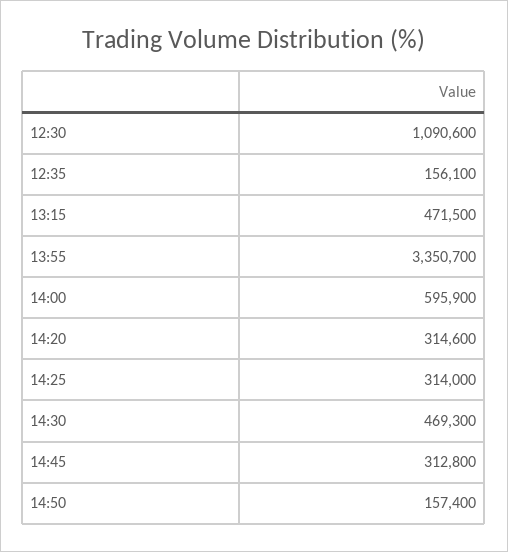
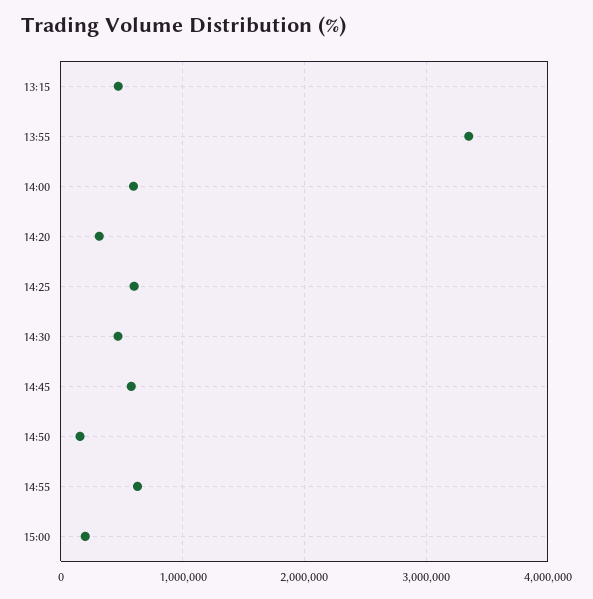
12:30: 1090600 -> none
12:35: 156100 -> none
14:25: 314000 -> 600000
14:45: 312800 -> 600000
14:55: none -> 600000
15:00: none -> 200000

